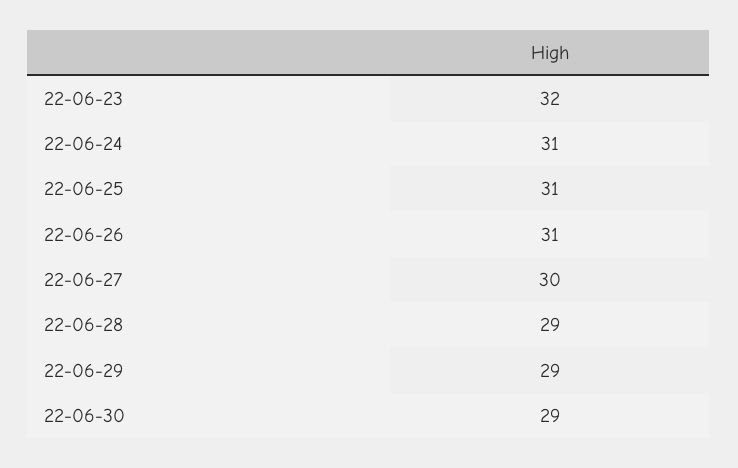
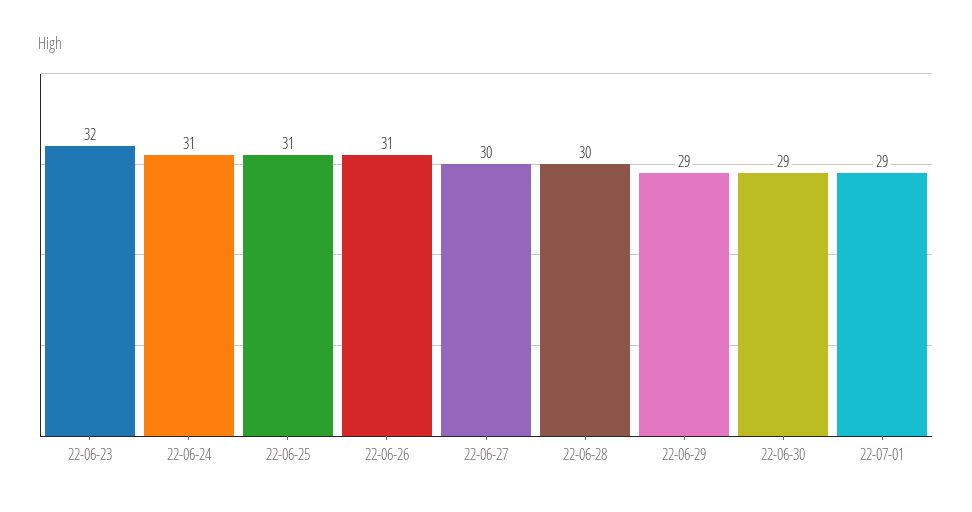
22-06-28: 29 -> 30
22-07-01: none -> 29

